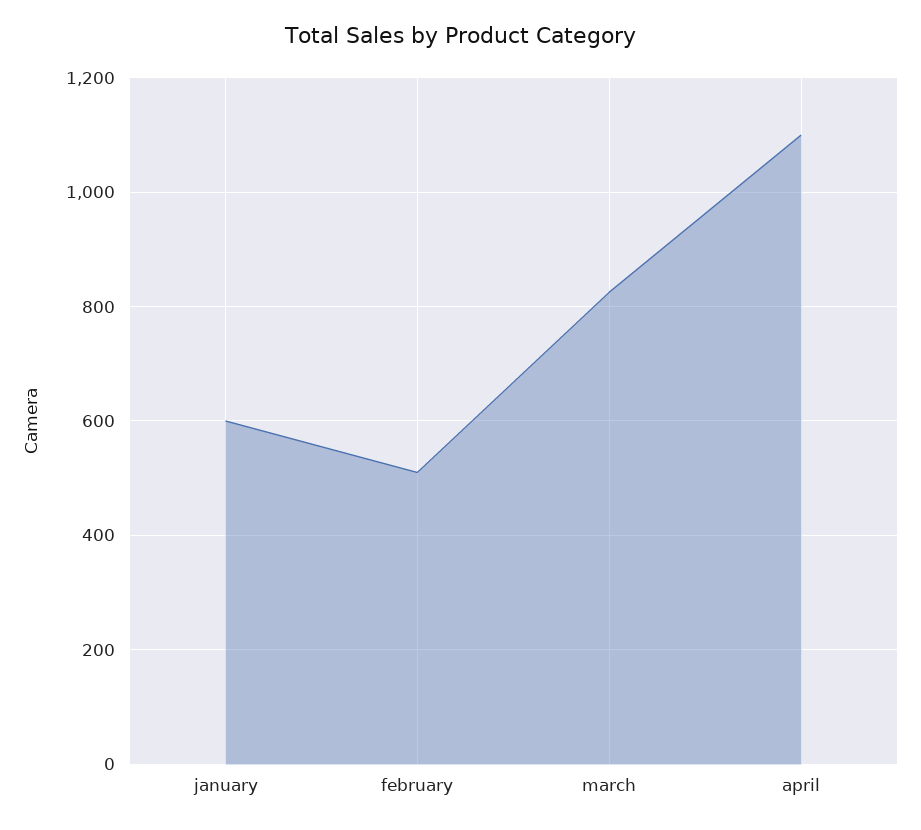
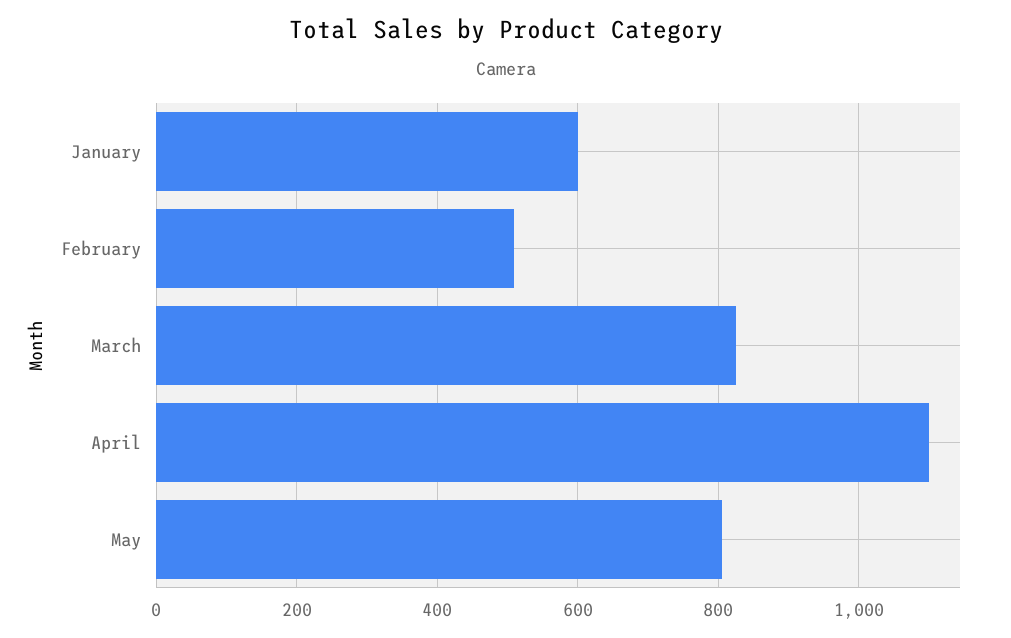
May: none -> 800

